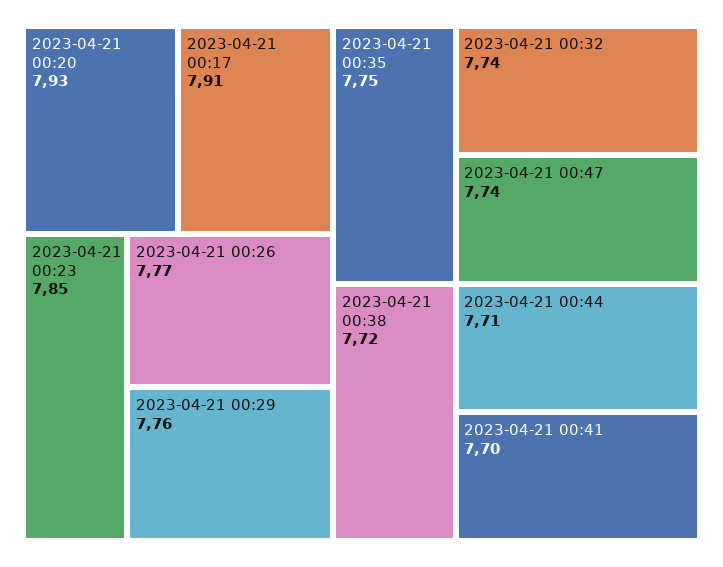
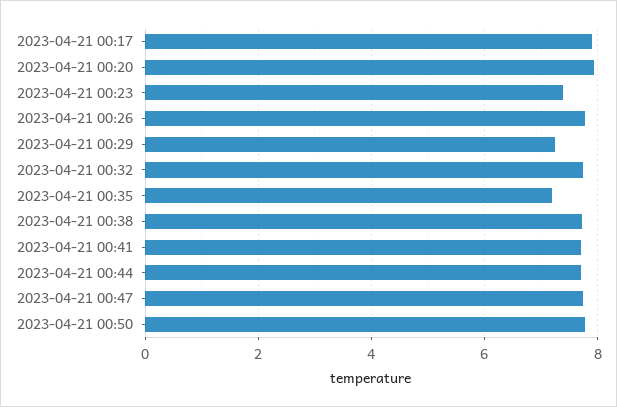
2023-04-21 00:23: 7.85 -> 7.4
2023-04-21 00:29: 7.76 -> 7.2
2023-04-21 00:35: 7.75 -> 7.2
2023-04-21 00:50: none -> 7.8

